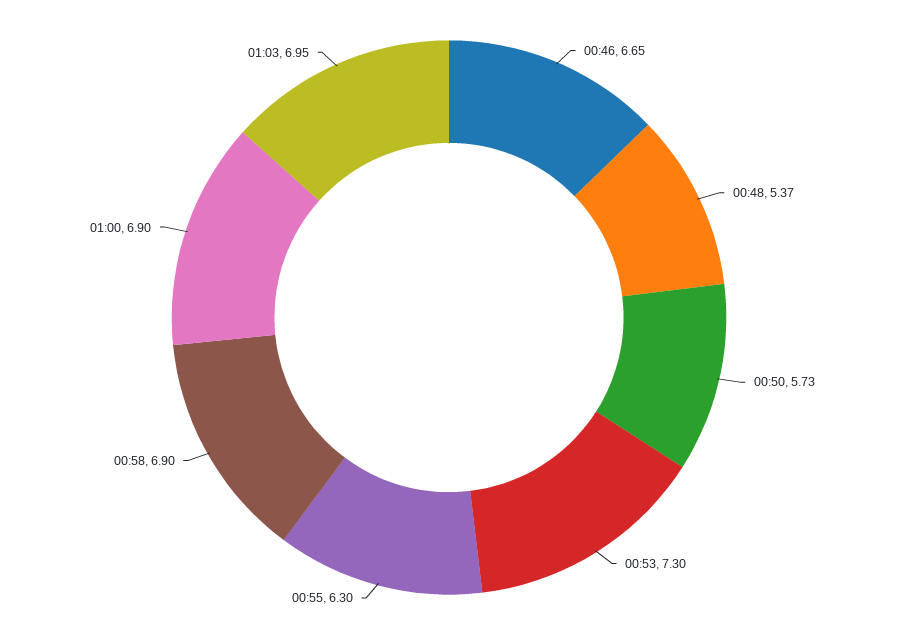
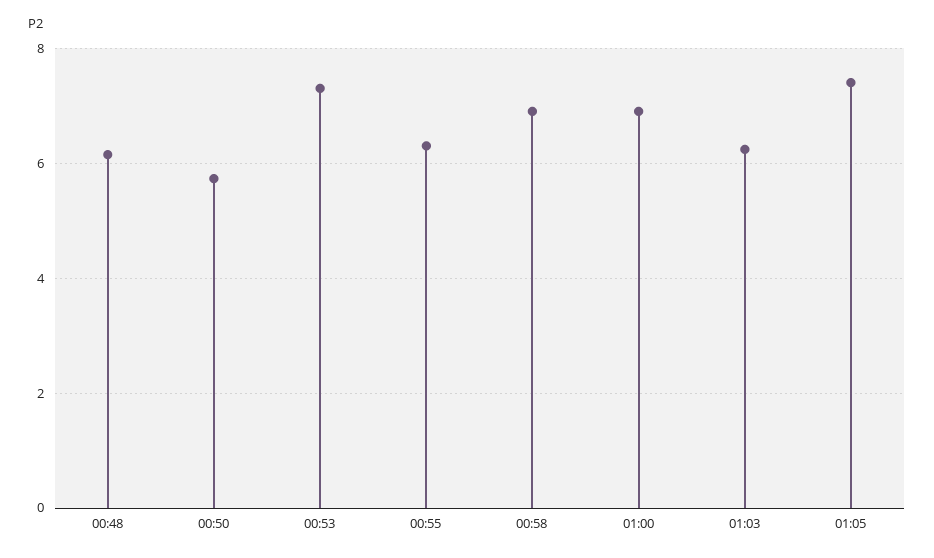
00:46: 6.65 -> none
00:48: 5.37 -> 6.2
01:03: 6.95 -> 6.2
01:05: none -> 7.4

